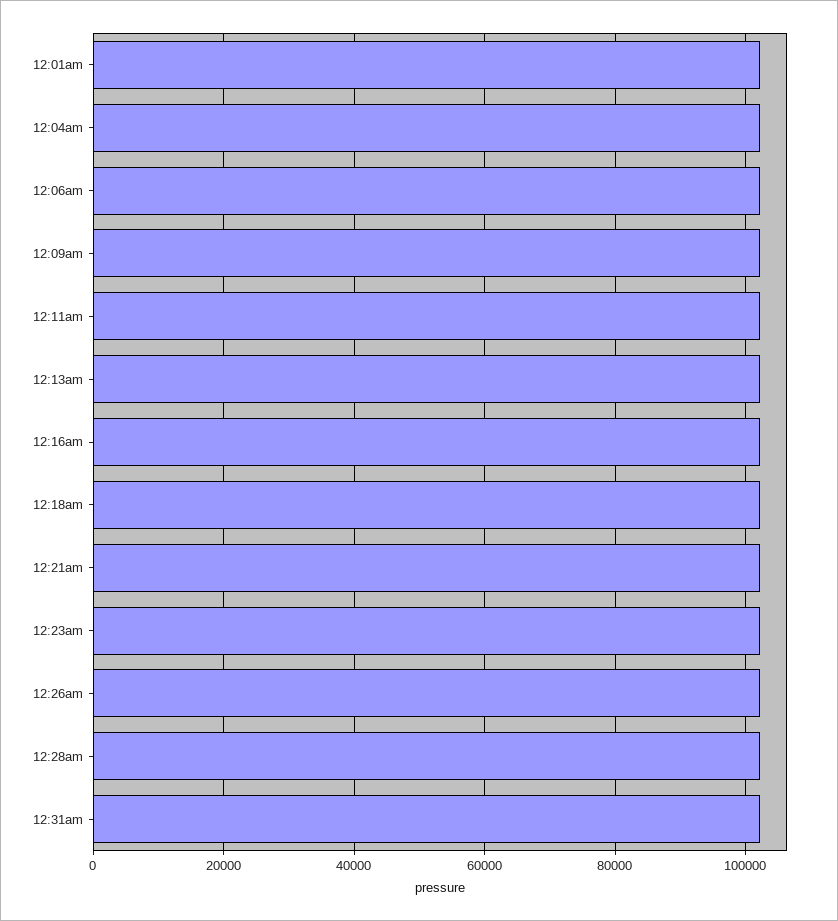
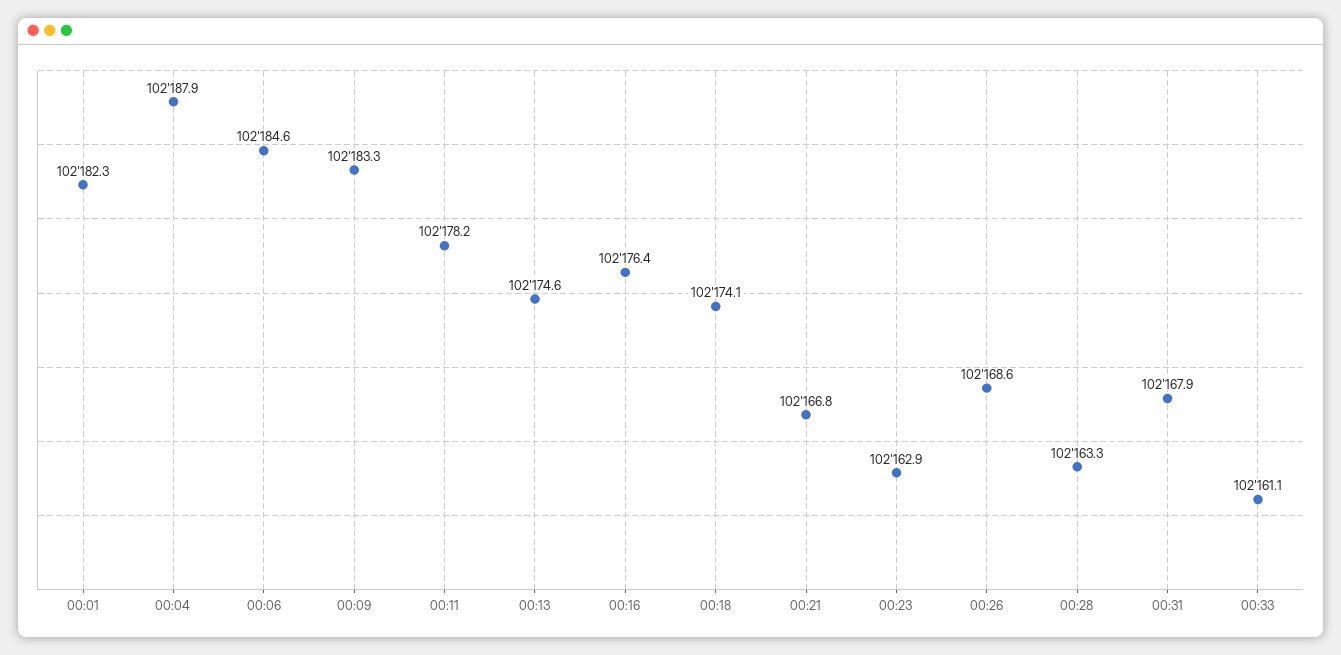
00:33: none -> 102161.1

